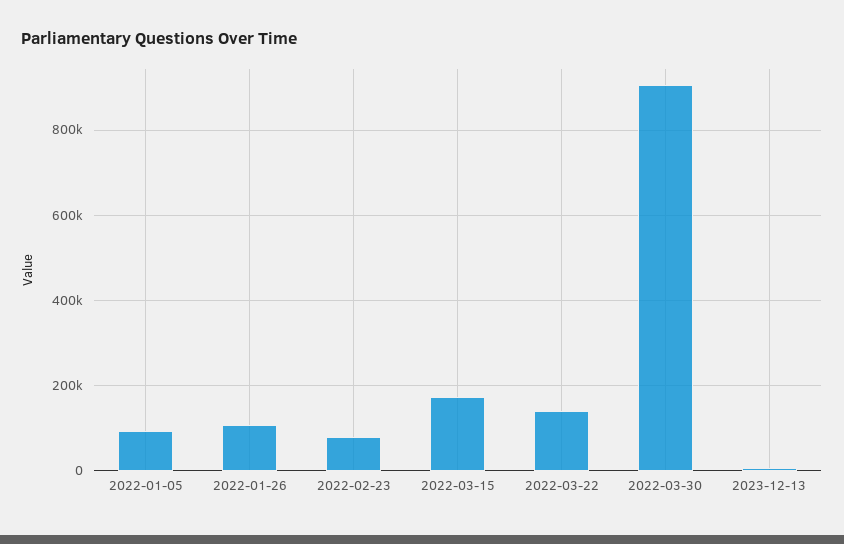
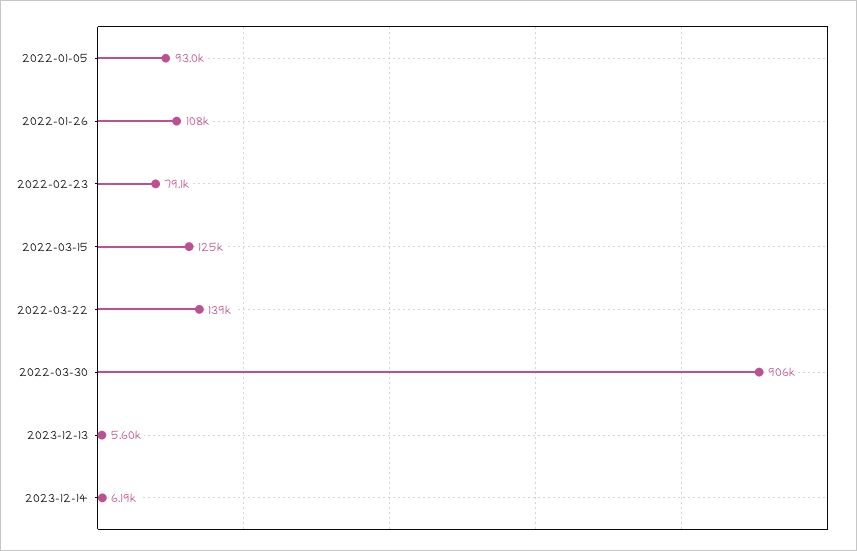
2022-03-15: 180000 -> 125000
2023-12-14: none -> 6190

